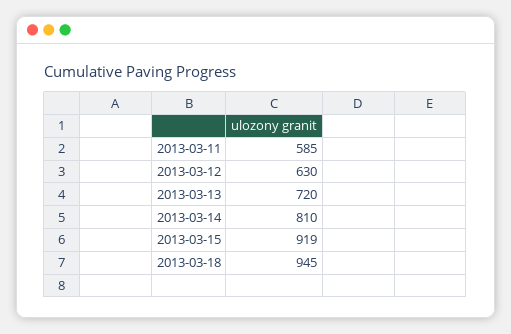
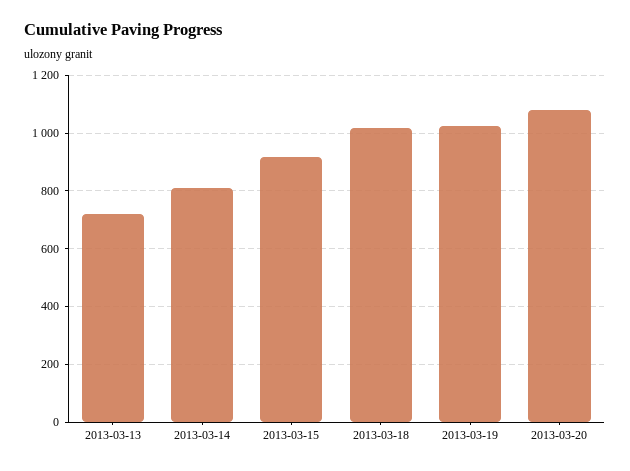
2013-03-11: 585 -> none
2013-03-12: 630 -> none
2013-03-18: 945 -> 1025
2013-03-19: none -> 1025
2013-03-20: none -> 1075

